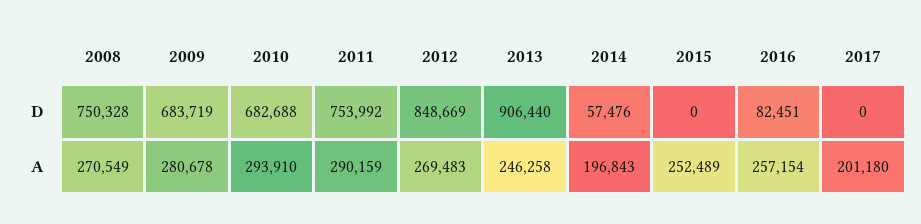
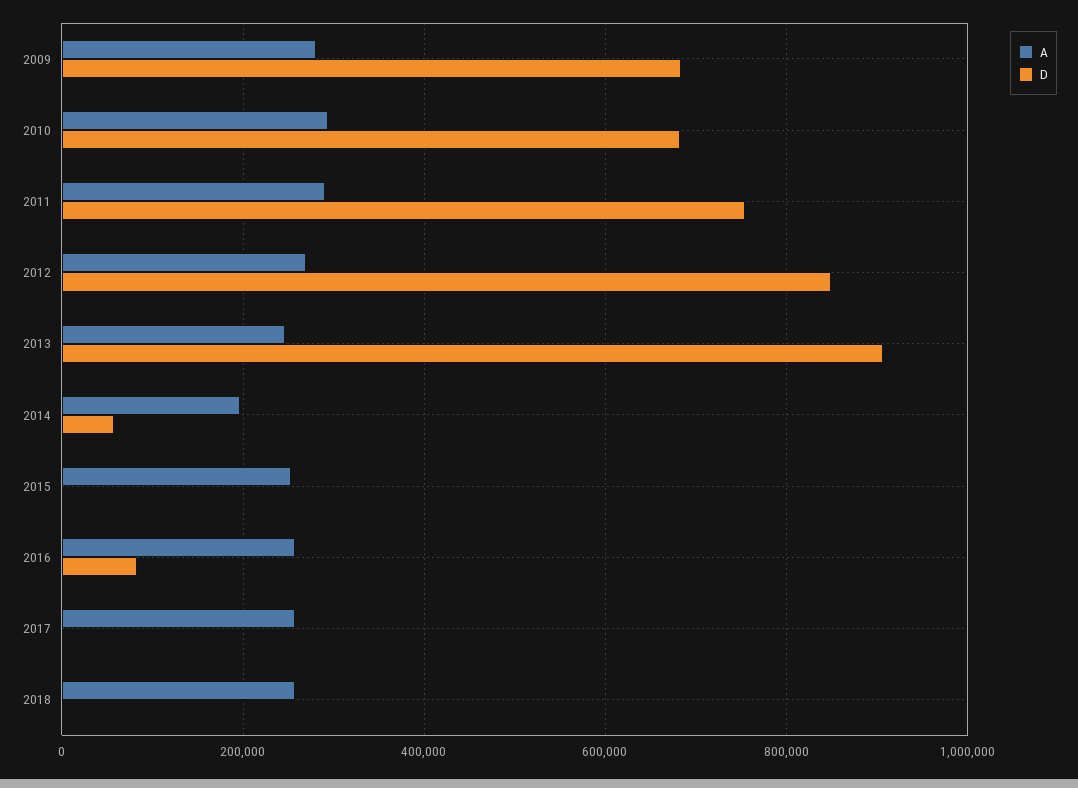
D, 2008: 750328 -> none
A, 2008: 270549 -> none
A, 2017: 201180 -> 260000
A, 2018: none -> 260000
D, 2018: none -> 0

